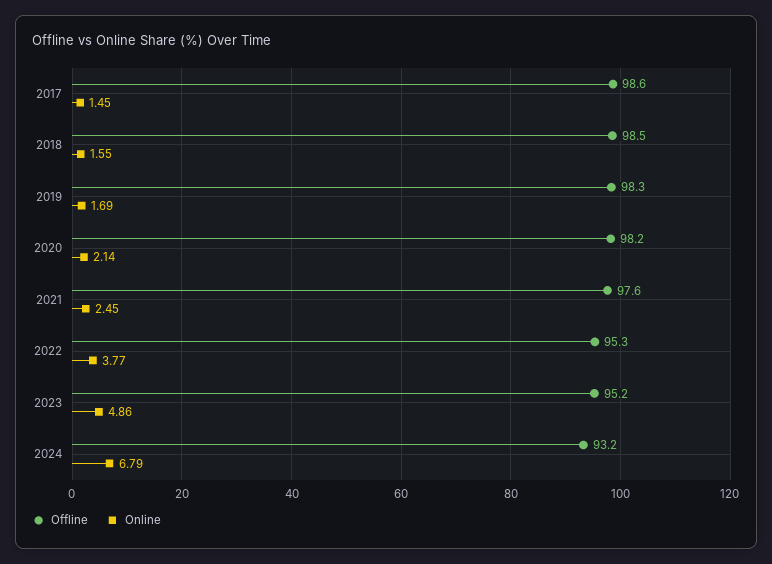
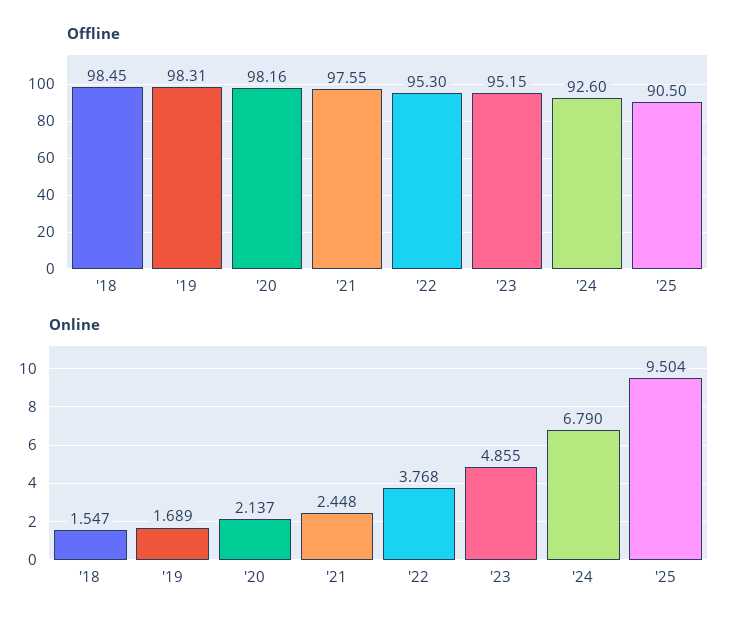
Offline, 2017: 98.6 -> none
Online, 2017: 1.45 -> none
Offline, 2024: 93.2 -> 92.6
Offline, '25: none -> 90.5
Online, '25: none -> 9.504

